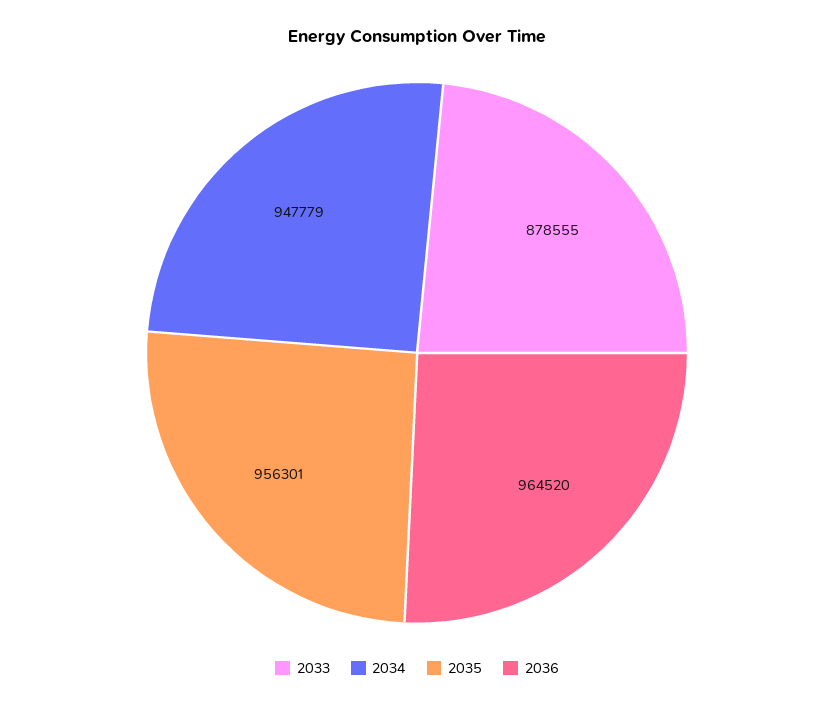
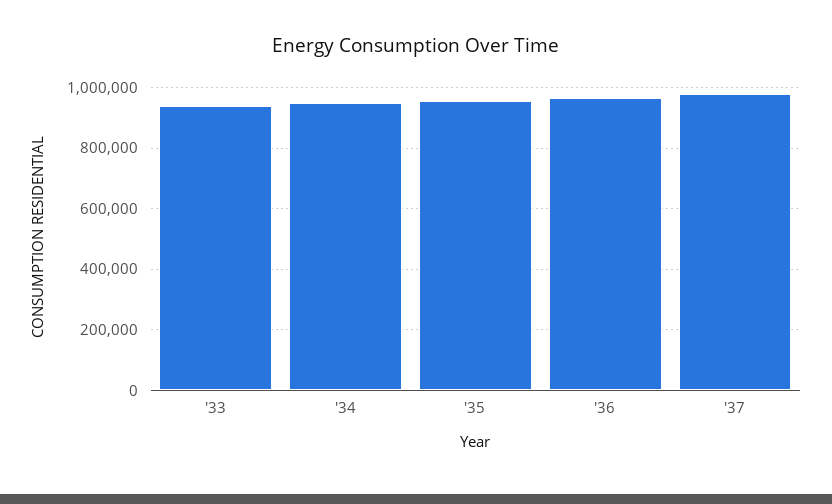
2033: 878555 -> 940000
'37: none -> 980000

